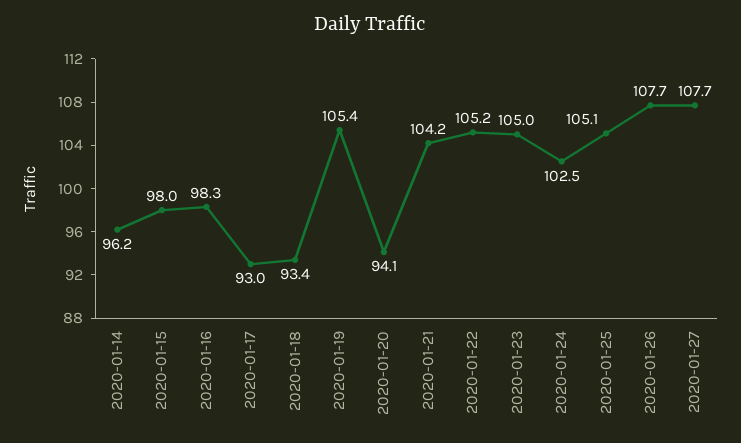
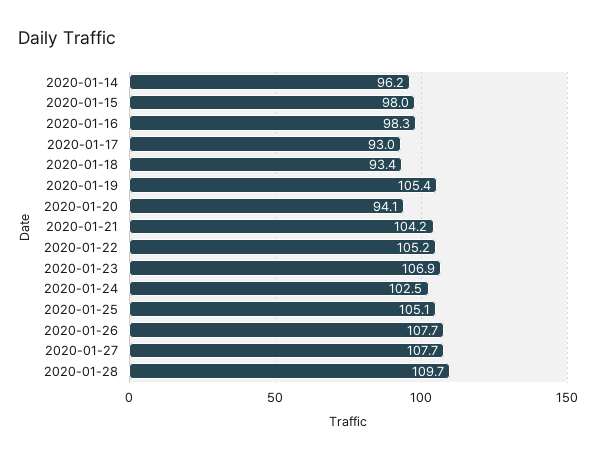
2020-01-23: 105 -> 106.9
2020-01-28: none -> 109.7

